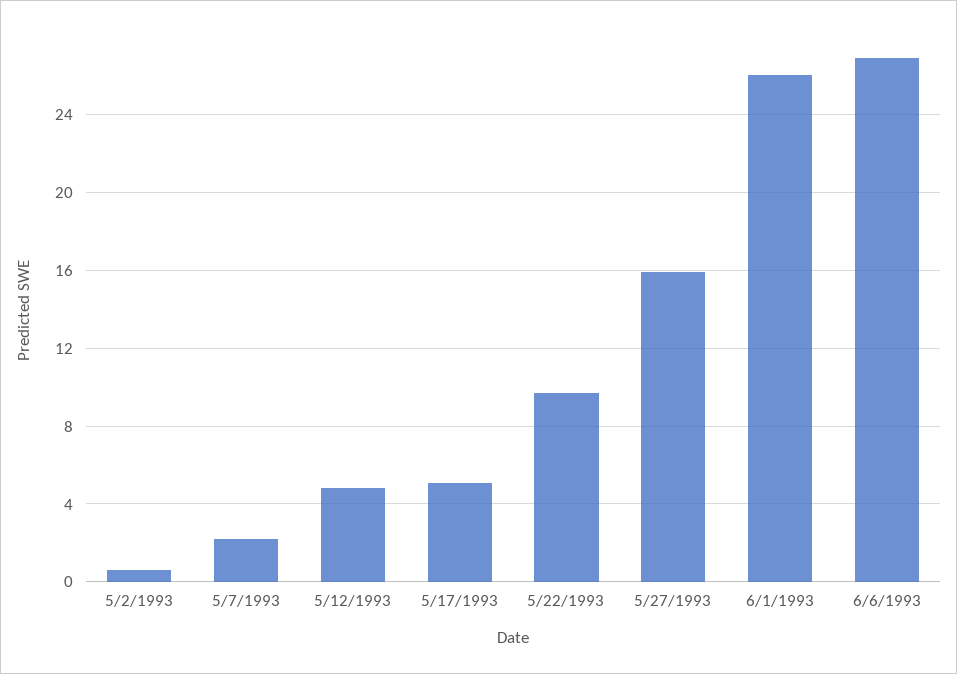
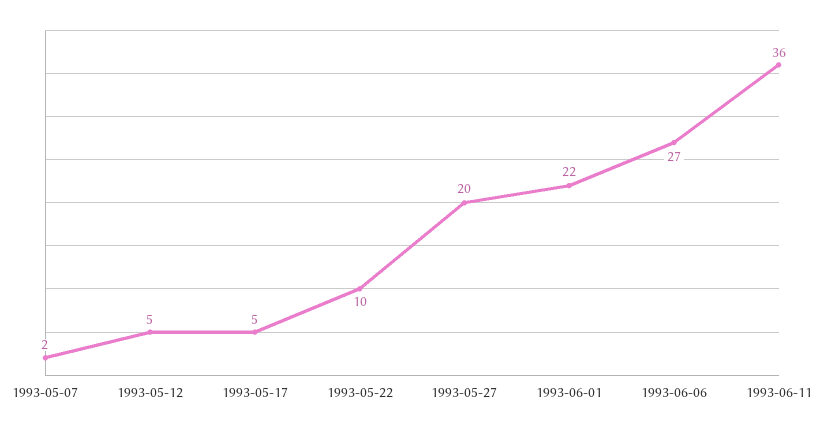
5/2/1993: 0.5 -> none
5/27/1993: 16 -> 20
6/1/1993: 26 -> 22
1993-06-11: none -> 36

